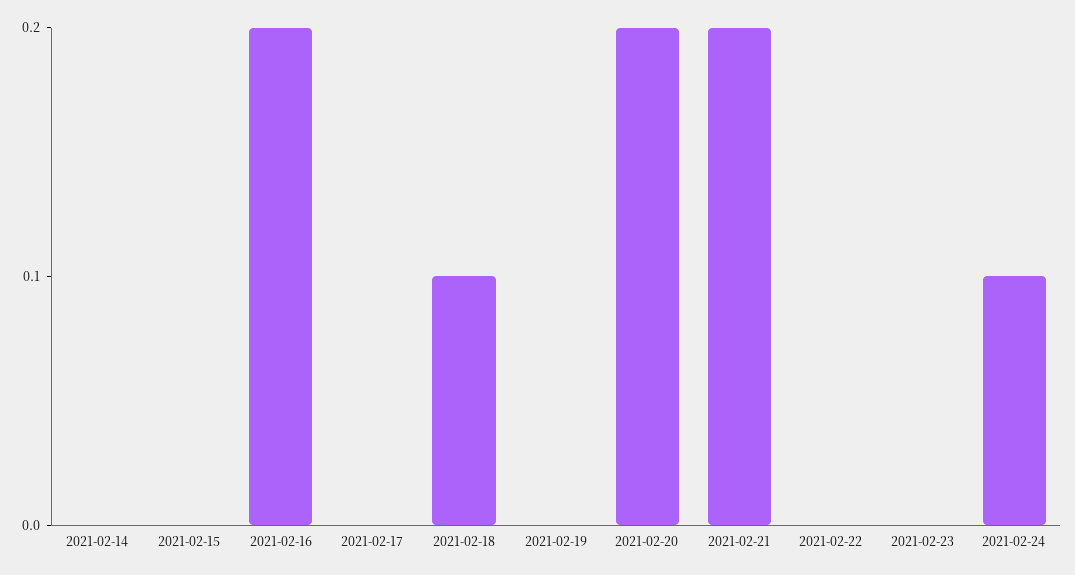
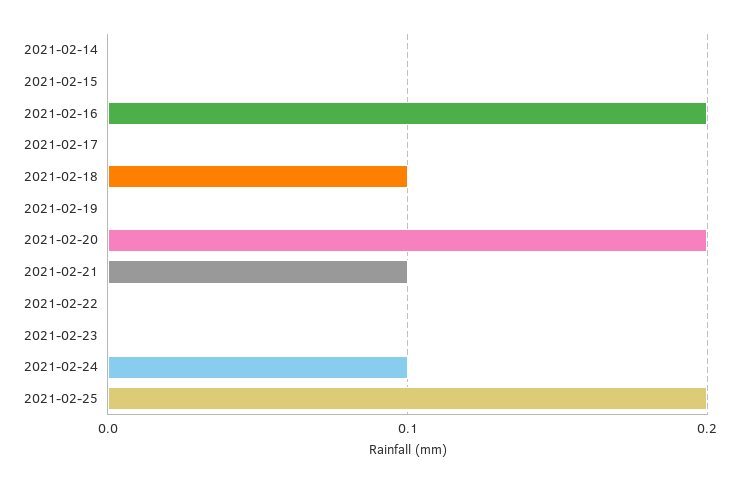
2021-02-21: 0.2 -> 0.1
2021-02-25: none -> 0.2

